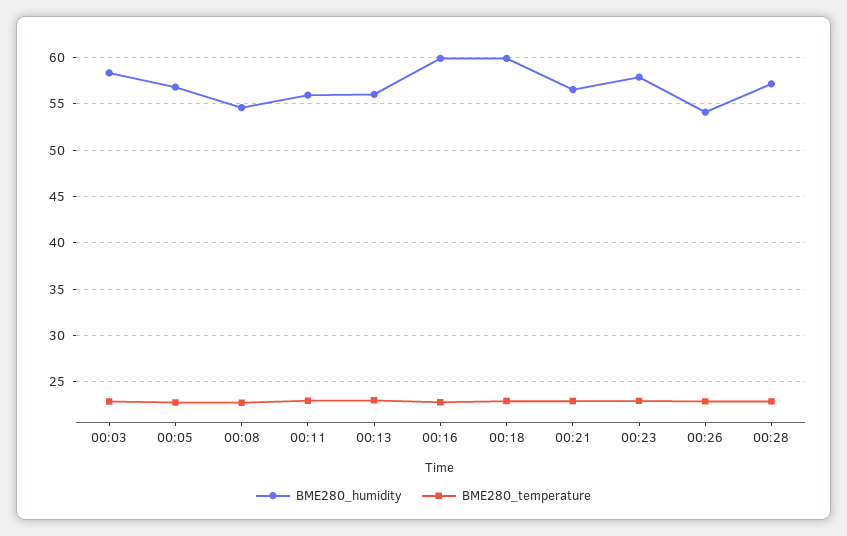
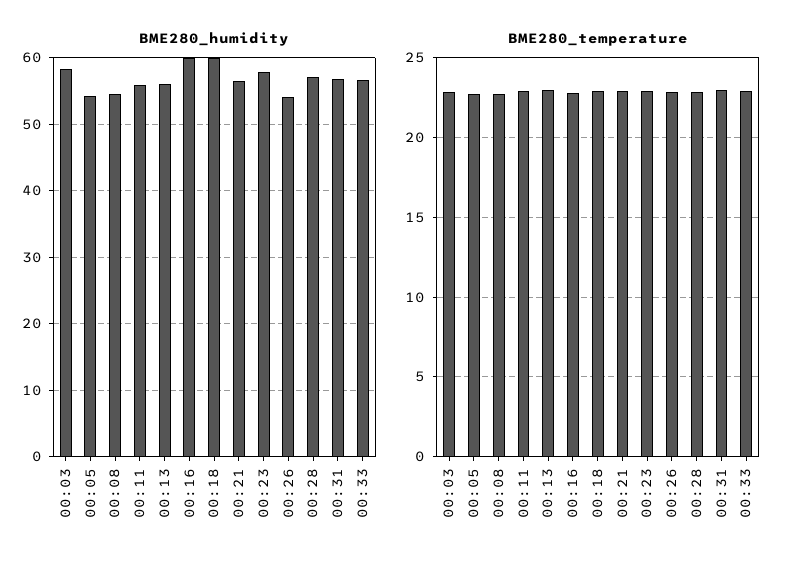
BME280_humidity, 00:05: 57 -> 54
BME280_humidity, 00:31: none -> 57
BME280_humidity, 00:33: none -> 57
BME280_temperature, 00:31: none -> 23
BME280_temperature, 00:33: none -> 23

